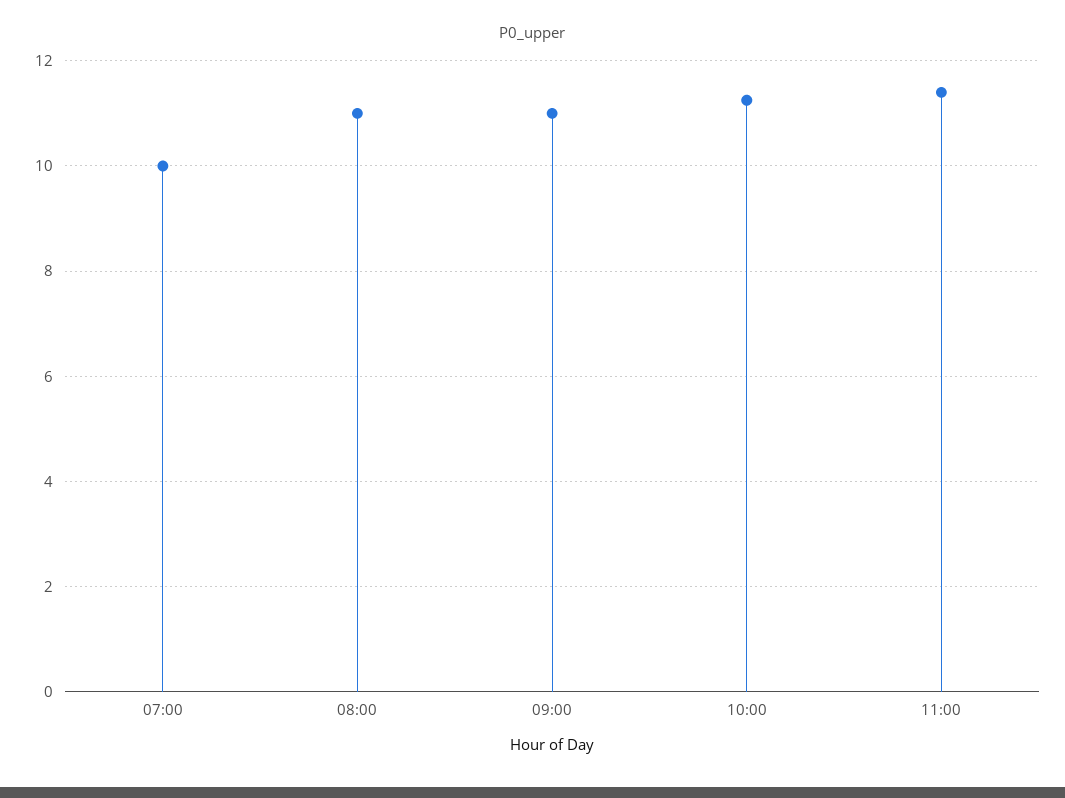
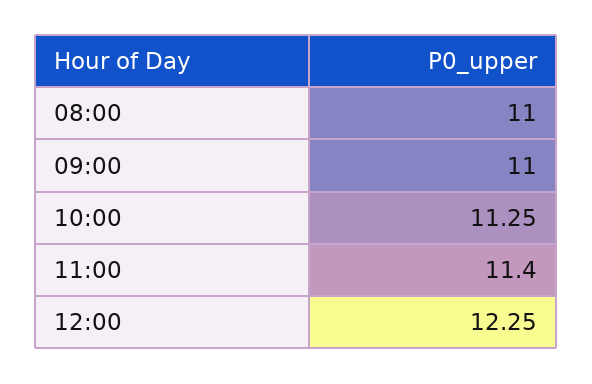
07:00: 10 -> none
12:00: none -> 12.25

